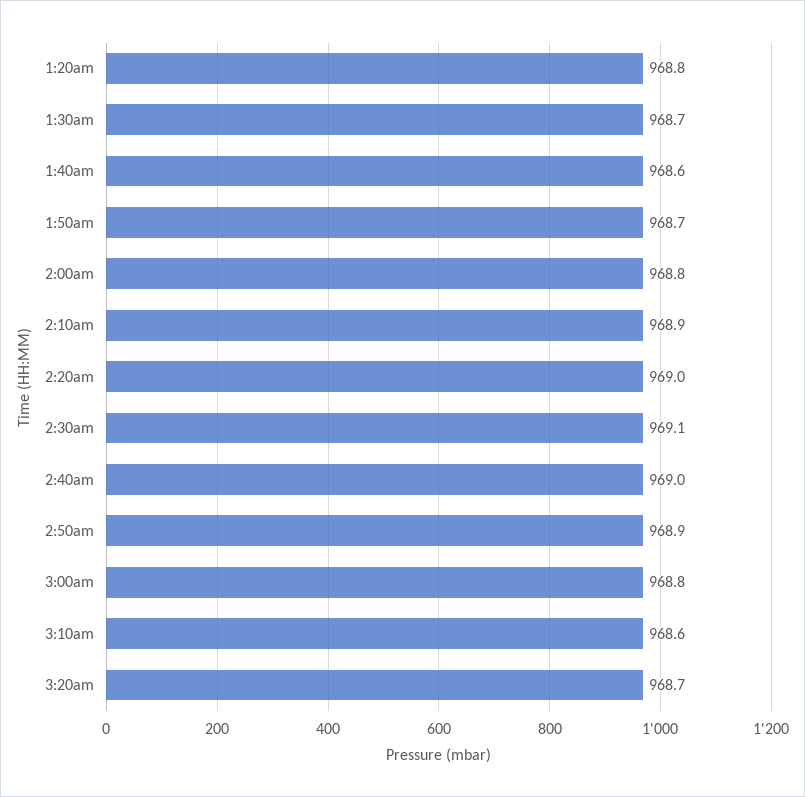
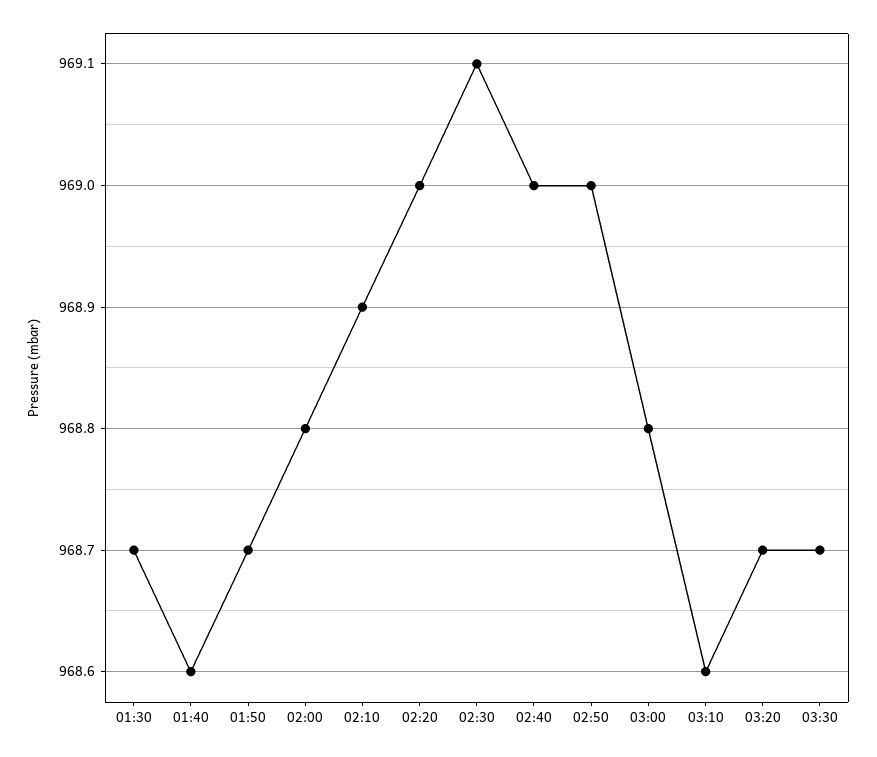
1:20am: 968.8 -> none
2:50am: 968.9 -> 969
03:30: none -> 968.7

